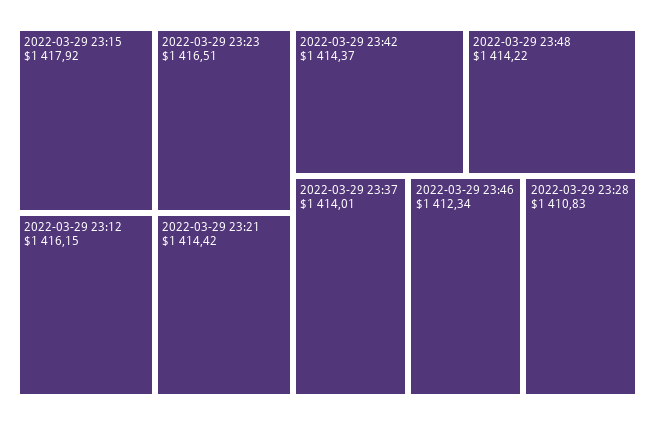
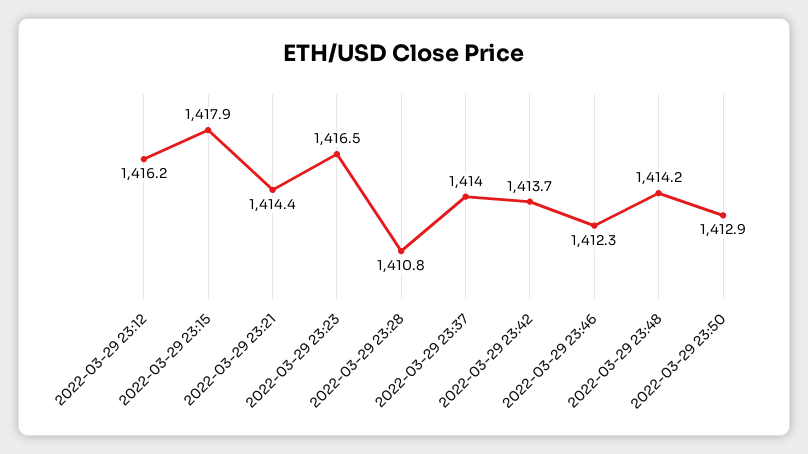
2022-03-29 23:42: 1414.37 -> 1413.7
2022-03-29 23:50: none -> 1412.9

